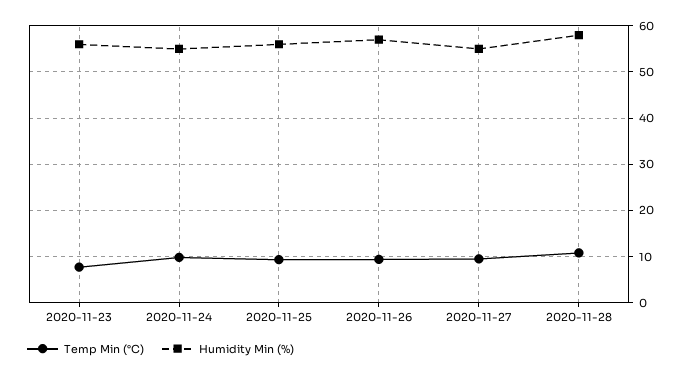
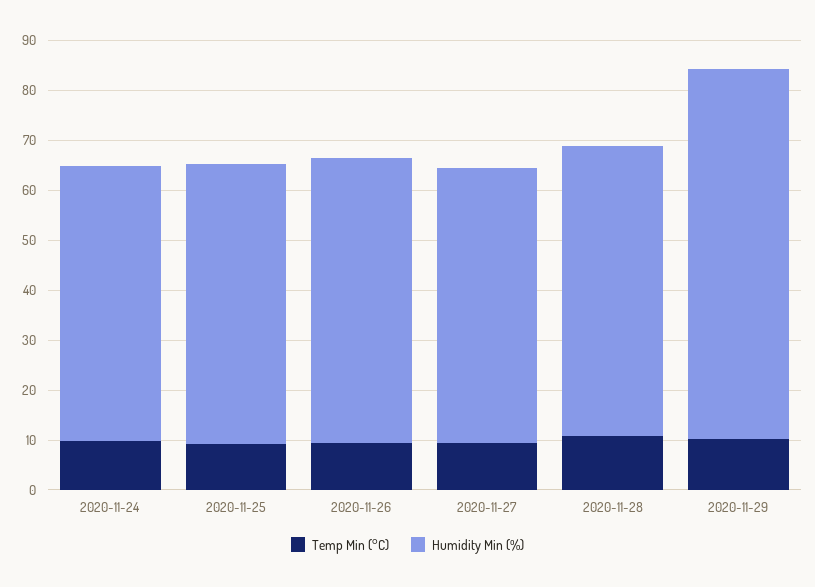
Temp Min (°C), 2020-11-23: 8 -> none
Humidity Min (%), 2020-11-23: 56 -> none
Temp Min (°C), 2020-11-29: none -> 10
Humidity Min (%), 2020-11-29: none -> 74

